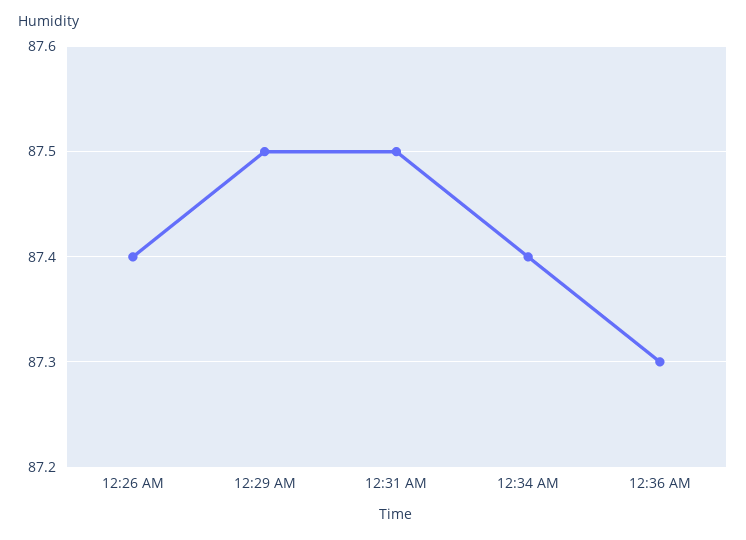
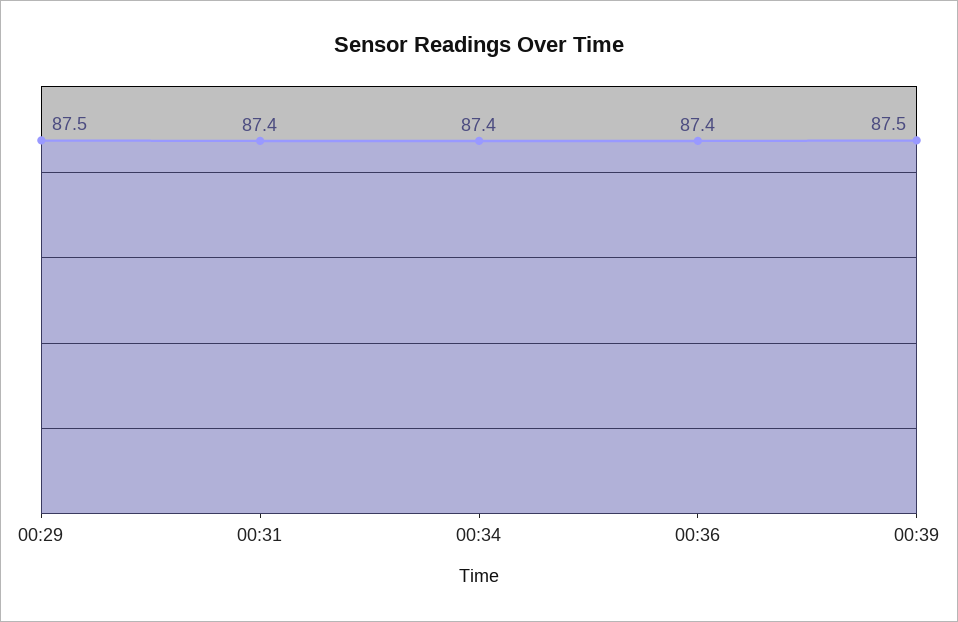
12:26 AM: 87.4 -> none
12:31 AM: 87.5 -> 87.4
12:36 AM: 87.3 -> 87.4
00:39: none -> 87.5

